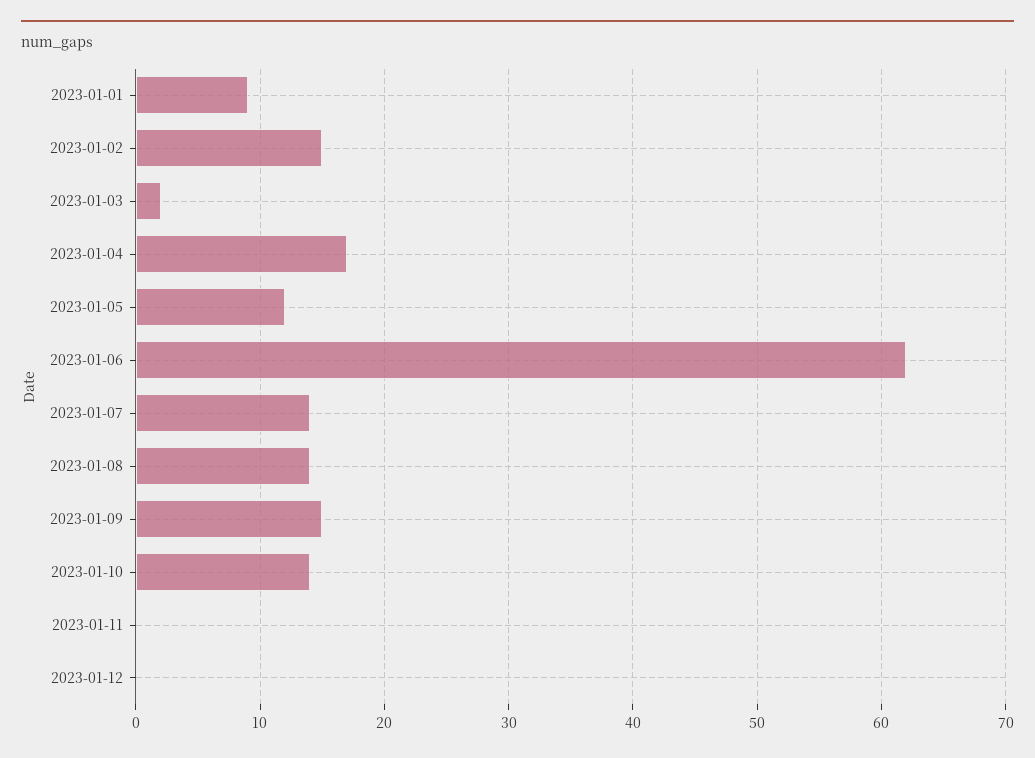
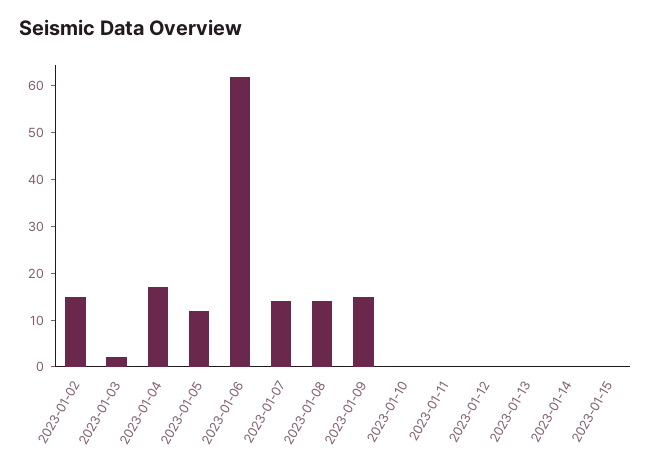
2023-01-01: 9 -> none
2023-01-10: 14 -> 0
2023-01-13: none -> 0
2023-01-14: none -> 0
2023-01-15: none -> 0

